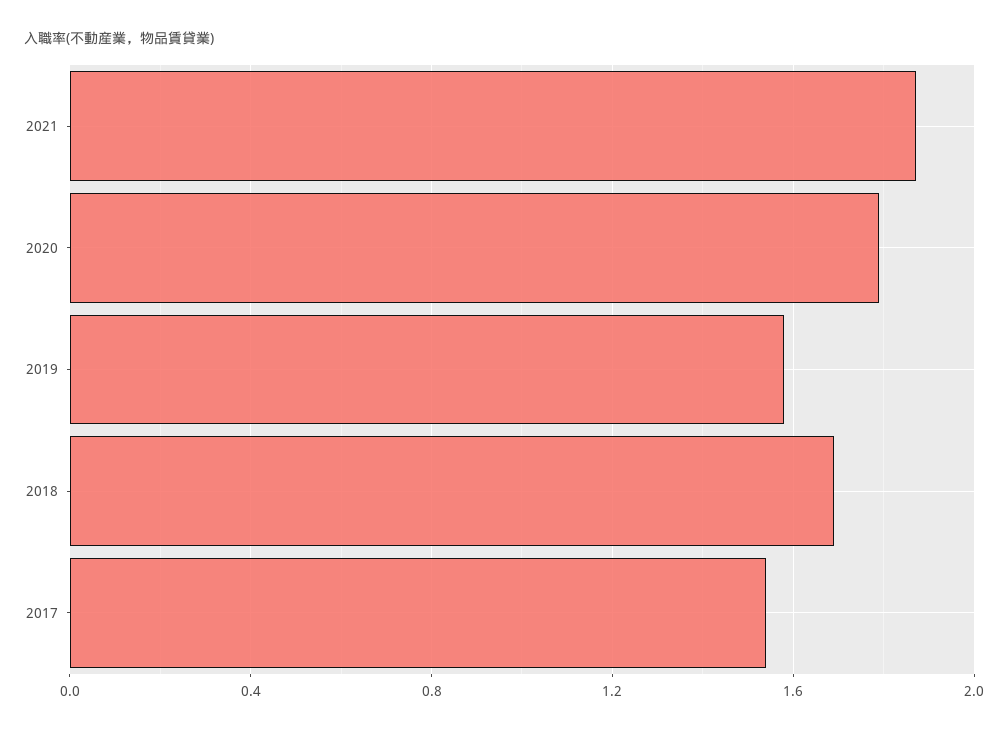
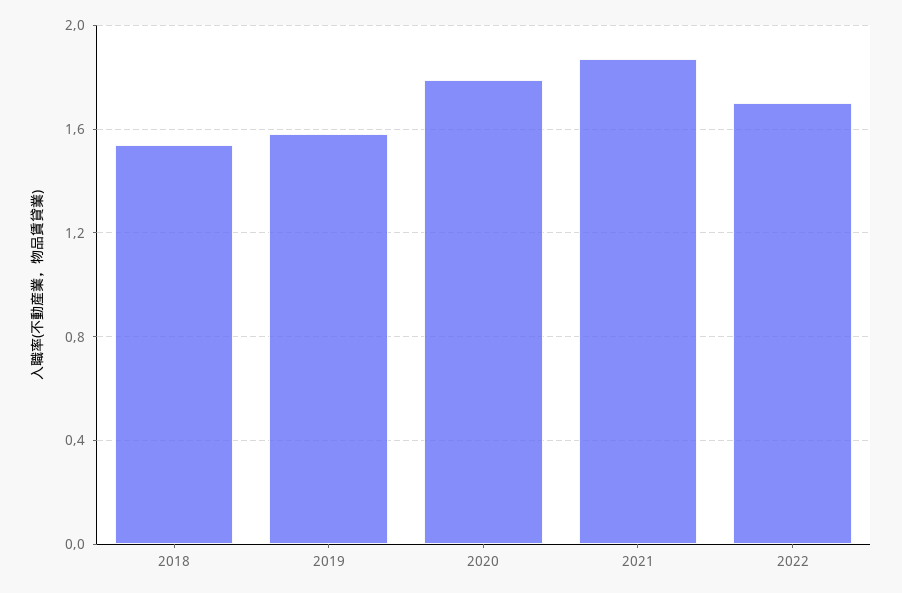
2018: 1.7 -> 1.55
2017: 1.55 -> none
2022: none -> 1.7

